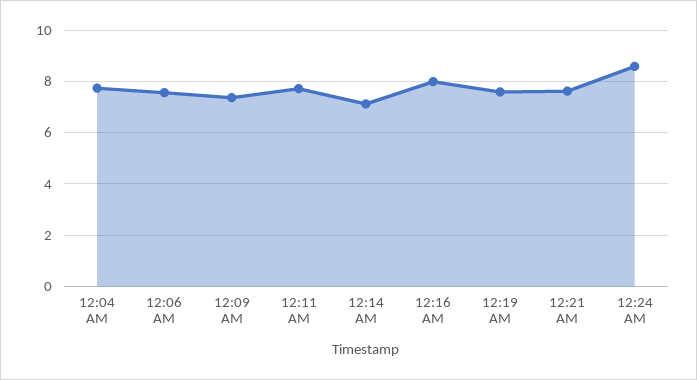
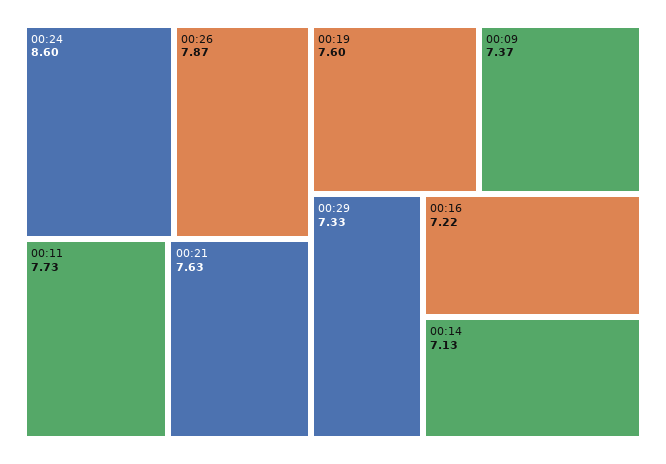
12:04 AM: 7.75 -> none
12:06 AM: 7.5 -> none
12:16 AM: 8 -> 7.22
00:26: none -> 7.87
00:29: none -> 7.33

